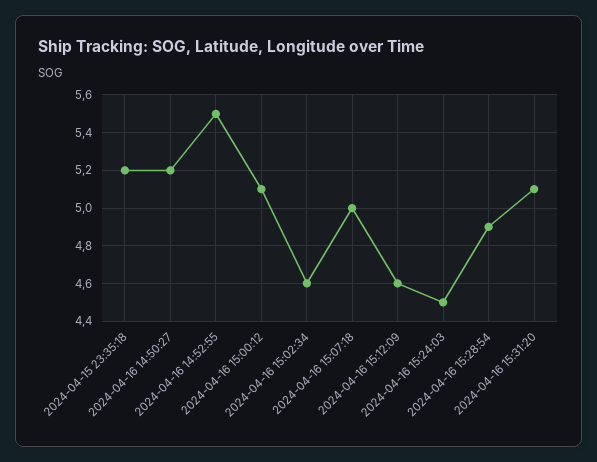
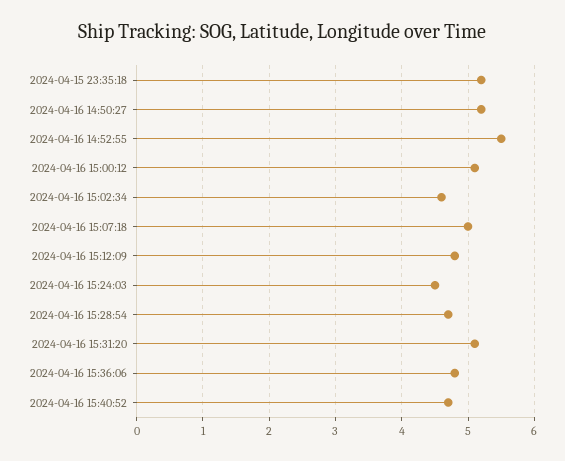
2024-04-16 15:12:09: 4.6 -> 4.8
2024-04-16 15:28:54: 4.9 -> 4.7
2024-04-16 15:36:06: none -> 4.8
2024-04-16 15:40:52: none -> 4.7

